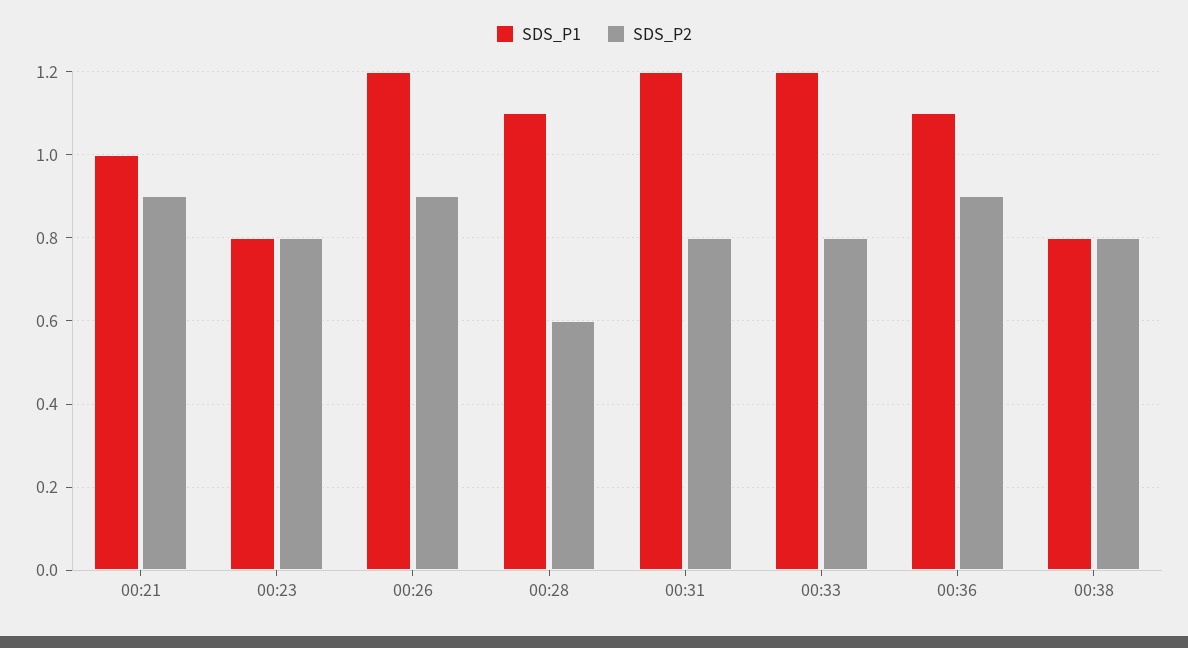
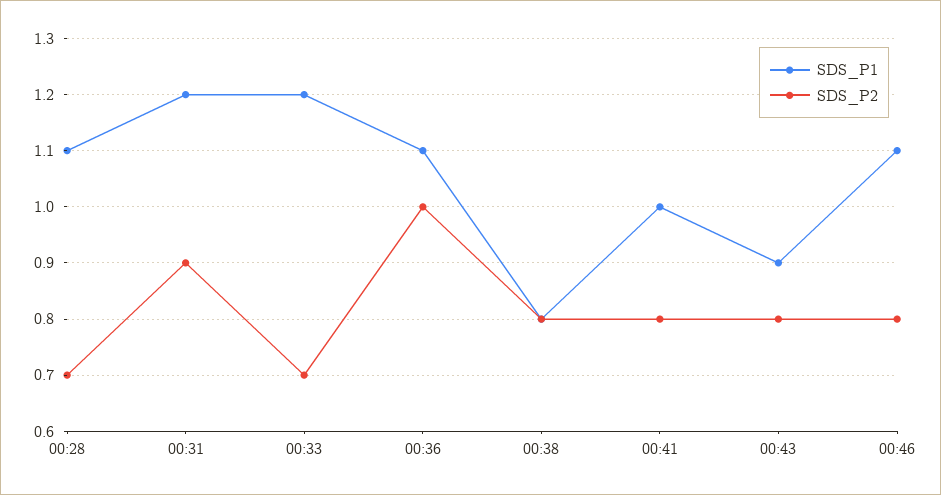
SDS_P1, 00:21: 1 -> none
SDS_P2, 00:21: 0.9 -> none
SDS_P1, 00:23: 0.8 -> none
SDS_P2, 00:23: 0.8 -> none
SDS_P1, 00:26: 1.2 -> none
SDS_P2, 00:26: 0.9 -> none
SDS_P2, 00:28: 0.6 -> 0.7
SDS_P2, 00:31: 0.8 -> 0.9
SDS_P2, 00:33: 0.8 -> 0.7
SDS_P2, 00:36: 0.9 -> 1
SDS_P1, 00:41: none -> 1
SDS_P2, 00:41: none -> 0.8
SDS_P1, 00:43: none -> 0.9
SDS_P2, 00:43: none -> 0.8
SDS_P1, 00:46: none -> 1.1
SDS_P2, 00:46: none -> 0.8

